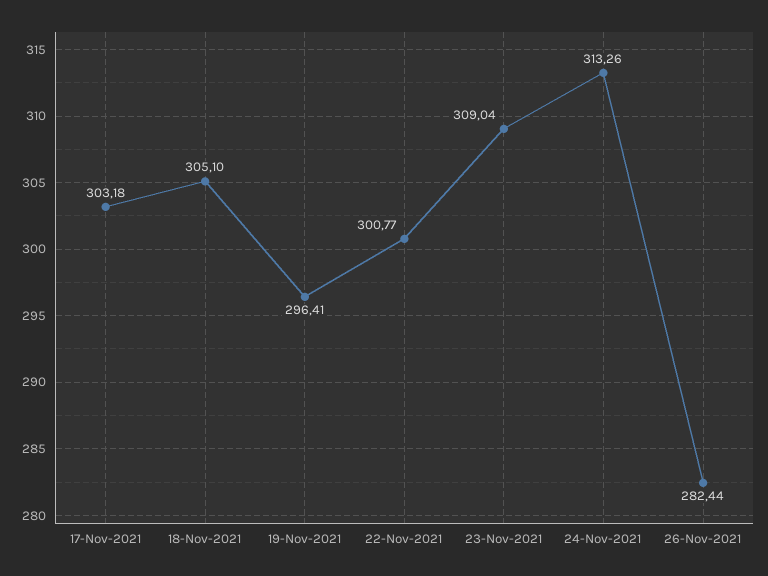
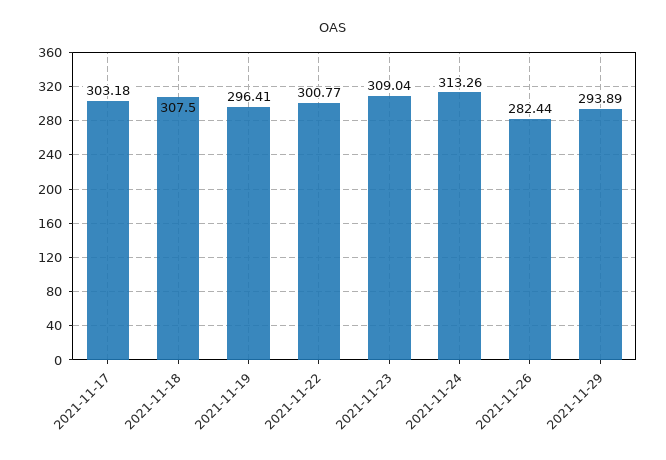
18-Nov-2021: 305.1 -> 307.5
2021-11-29: none -> 293.89

